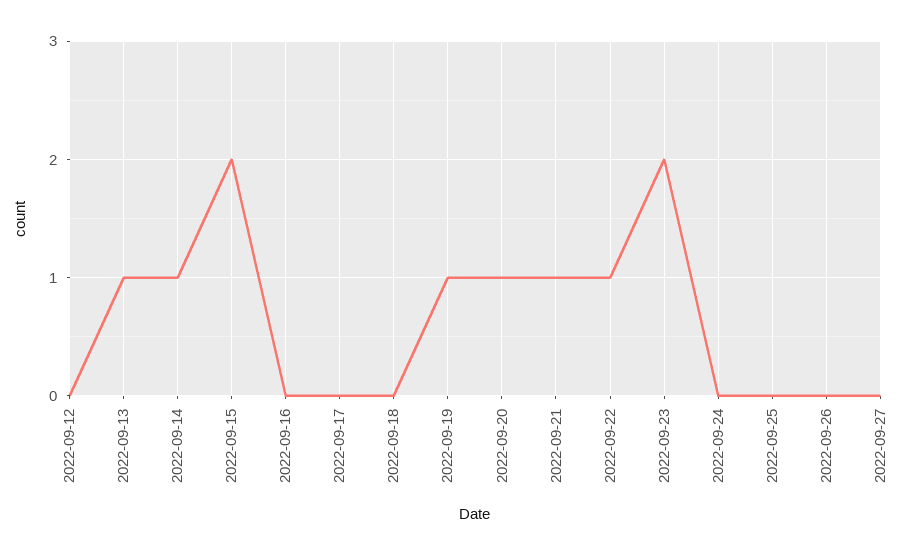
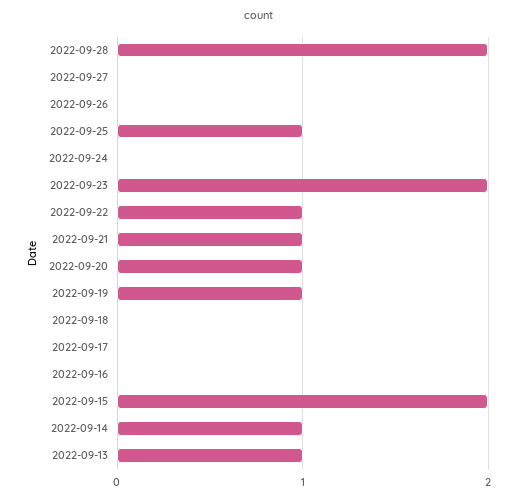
2022-09-12: 0 -> none
2022-09-25: 0 -> 1
2022-09-28: none -> 2

